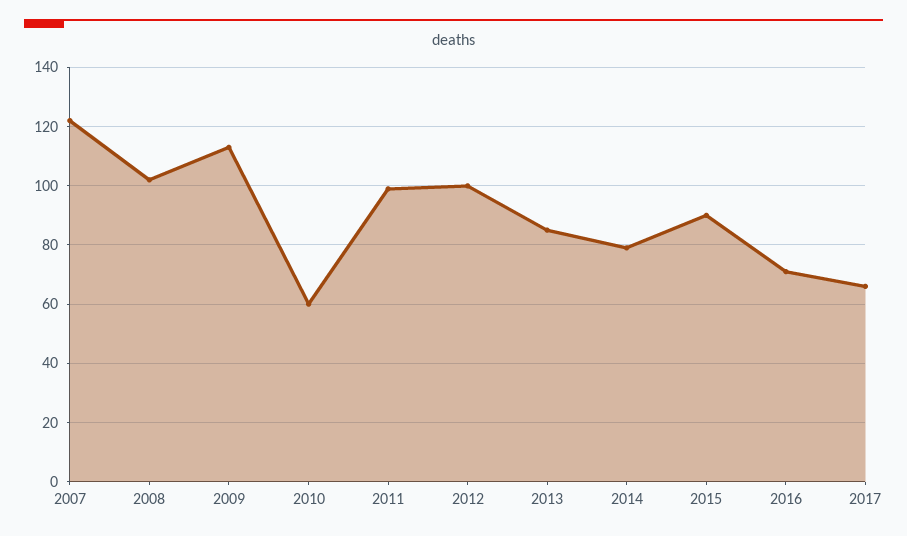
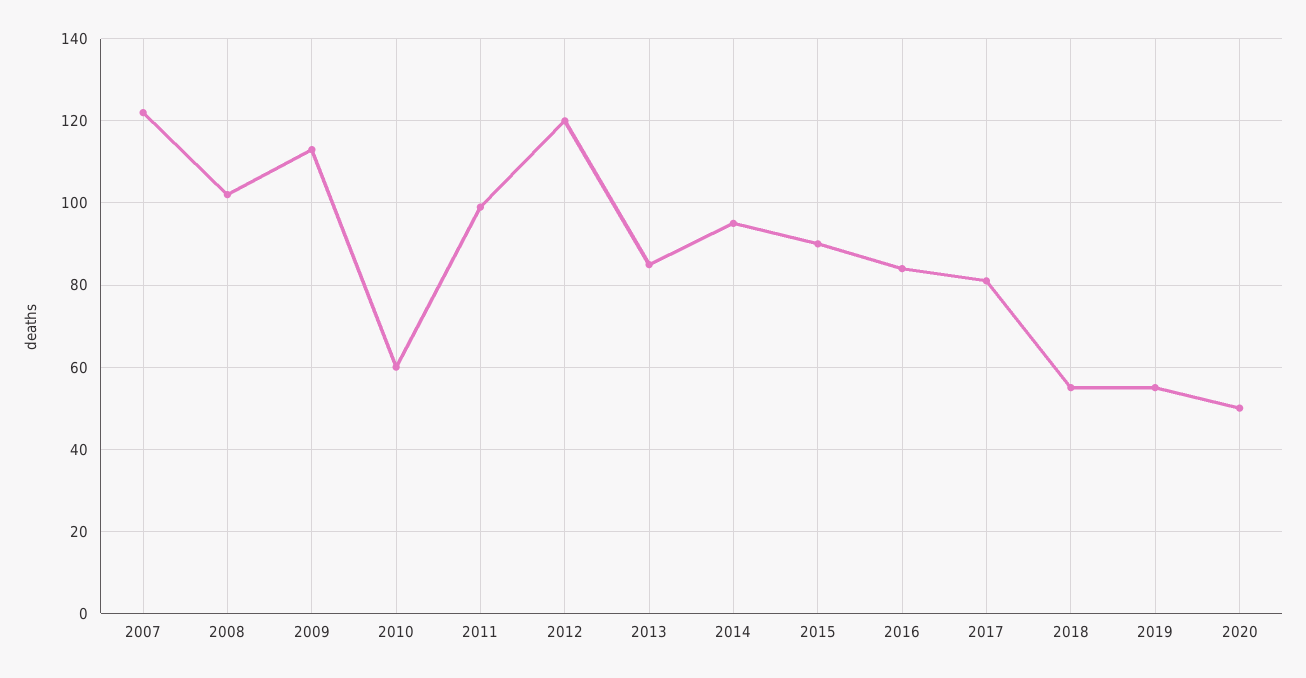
2012: 100 -> 120
2014: 80 -> 95
2016: 70 -> 85
2017: 65 -> 80
2018: none -> 55
2019: none -> 55
2020: none -> 50

